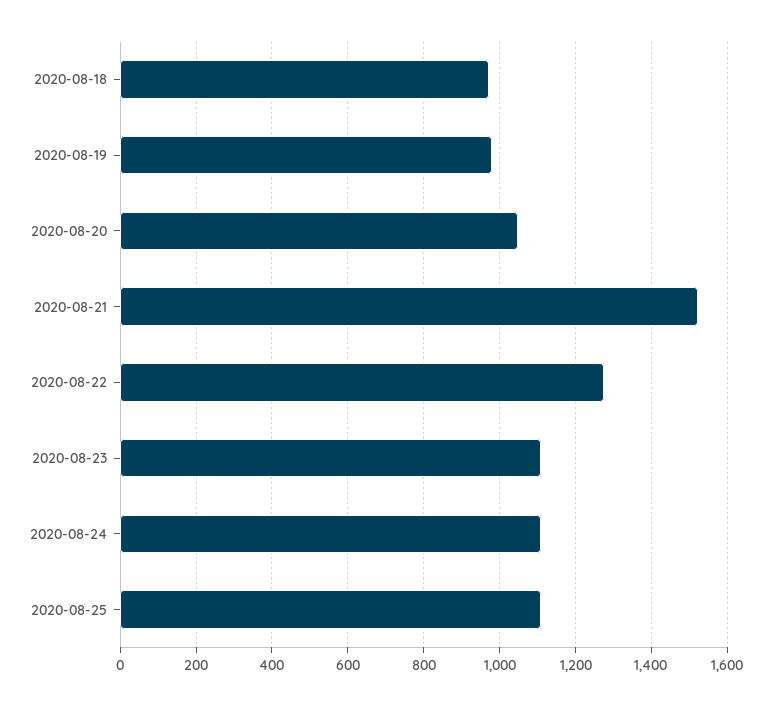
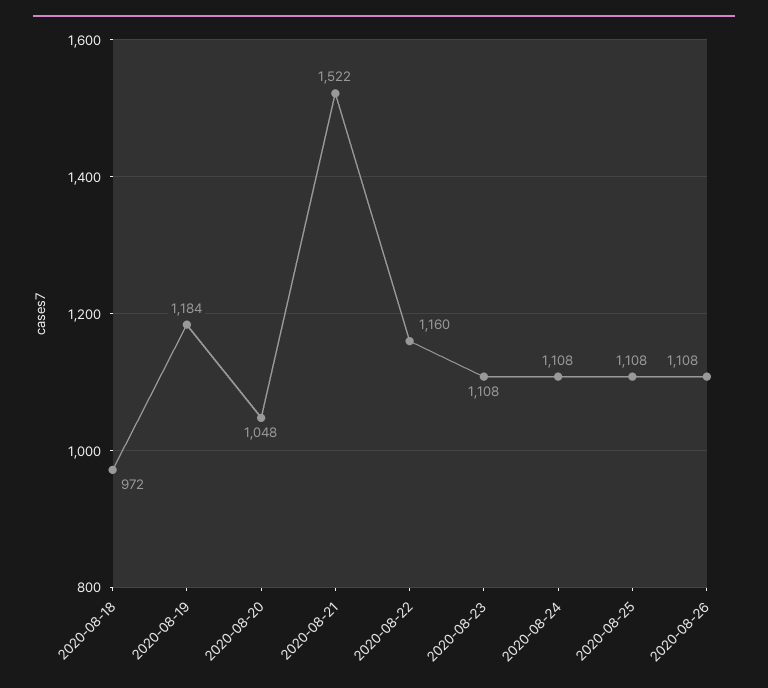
2020-08-19: 980 -> 1184
2020-08-22: 1280 -> 1160
2020-08-26: none -> 1108

